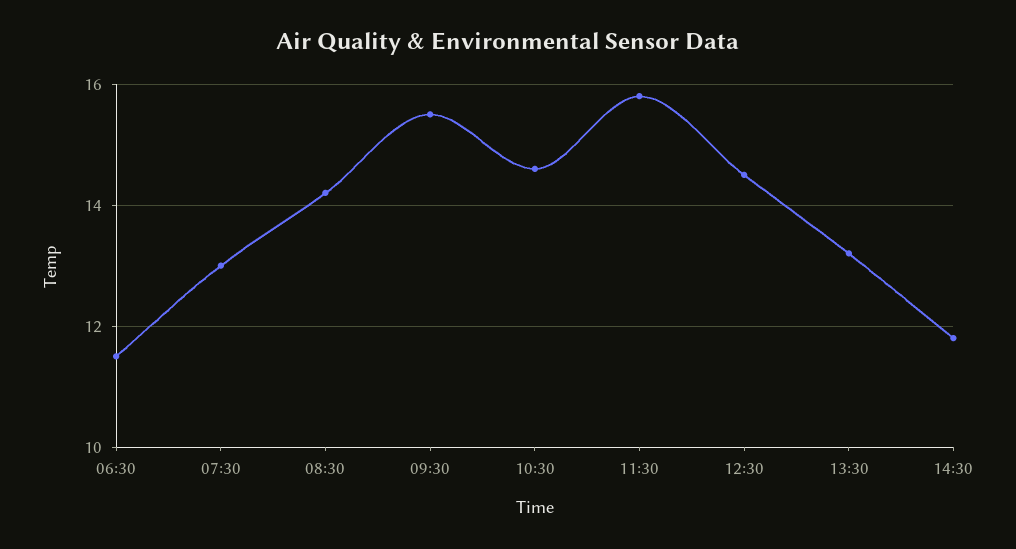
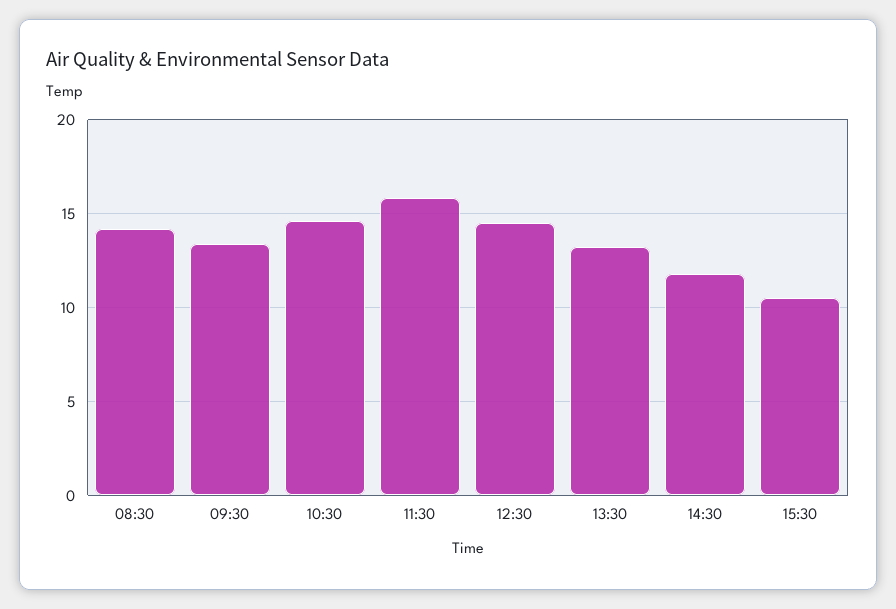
06:30: 11.5 -> none
07:30: 13 -> none
09:30: 15.5 -> 13.5
15:30: none -> 10.5

